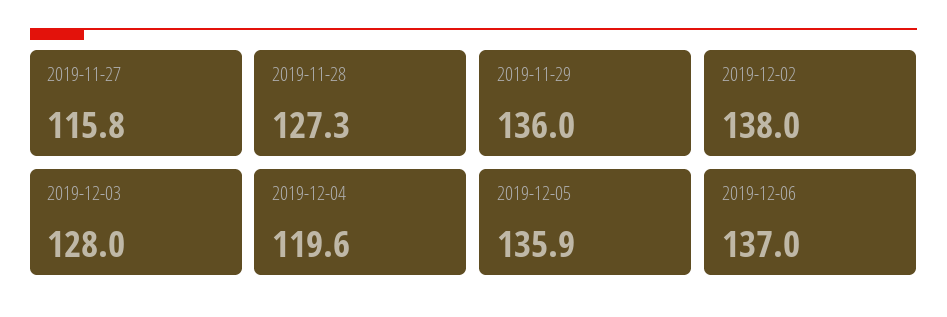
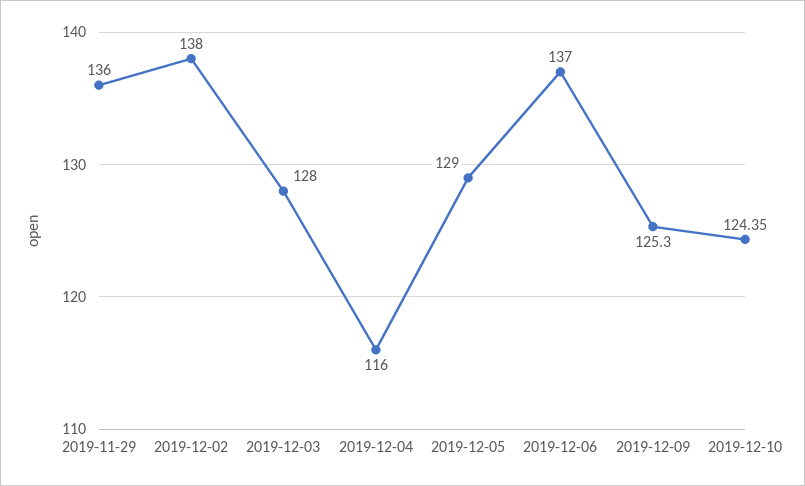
2019-11-27: 115.8 -> none
2019-11-28: 127.3 -> none
2019-12-04: 119.6 -> 116
2019-12-05: 135.9 -> 129
2019-12-09: none -> 125.3
2019-12-10: none -> 124.35

